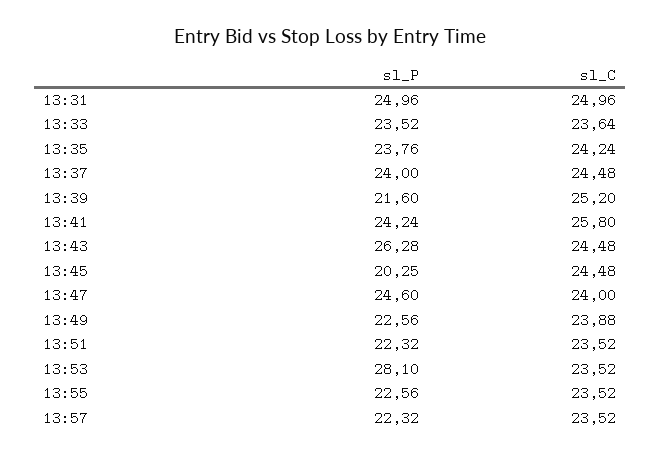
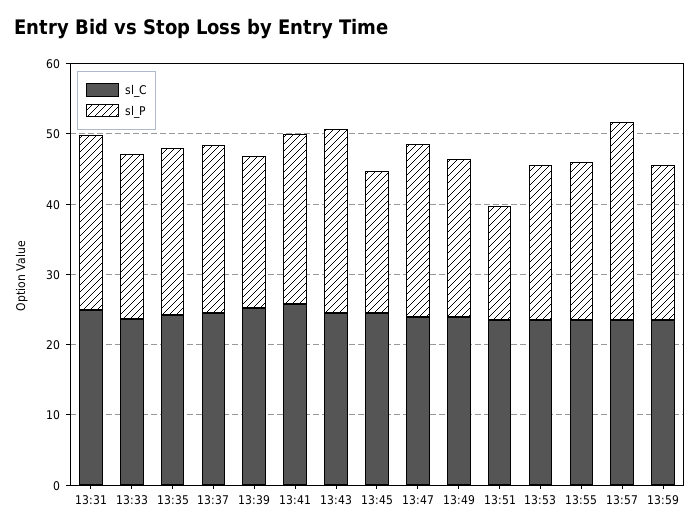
sl_P, 13:51: 22.32 -> 16
sl_P, 13:53: 28.1 -> 22
sl_P, 13:57: 22.32 -> 28
sl_C, 13:59: none -> 24
sl_P, 13:59: none -> 22

